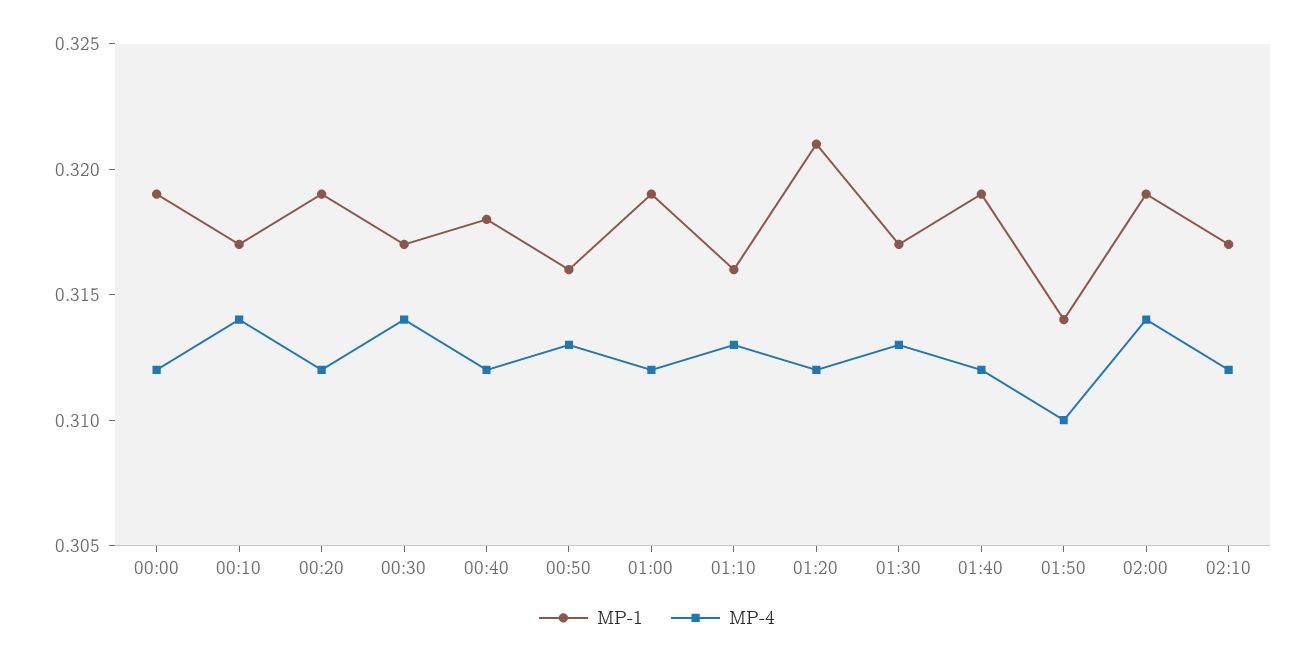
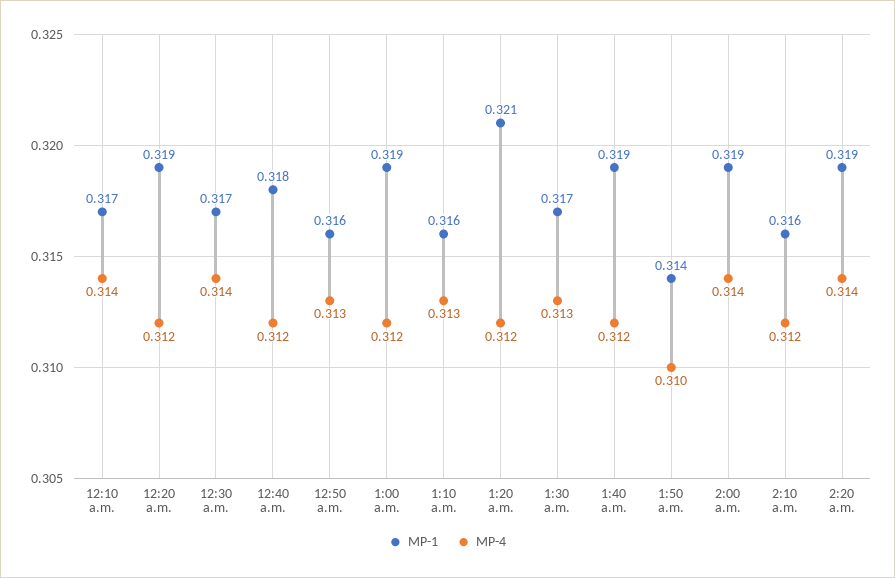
MP-1, 00:00: 0.319 -> none
MP-4, 00:00: 0.312 -> none
MP-1, 02:10: 0.317 -> 0.316
MP-1, 2:20 a.m.: none -> 0.319
MP-4, 2:20 a.m.: none -> 0.314

